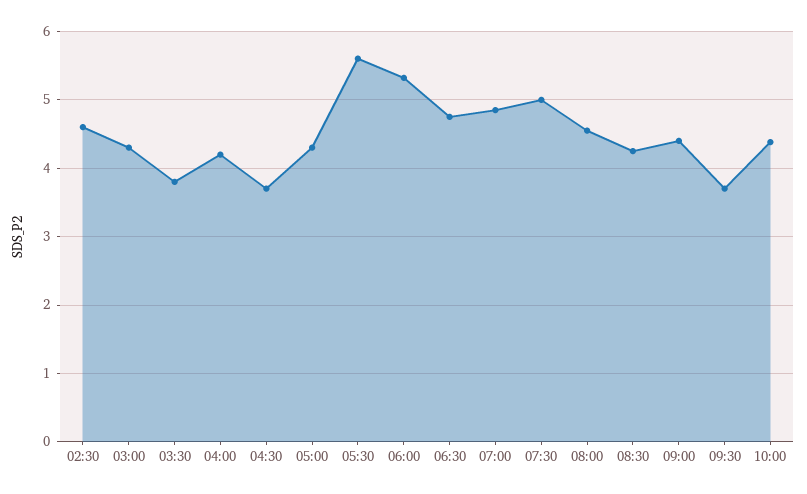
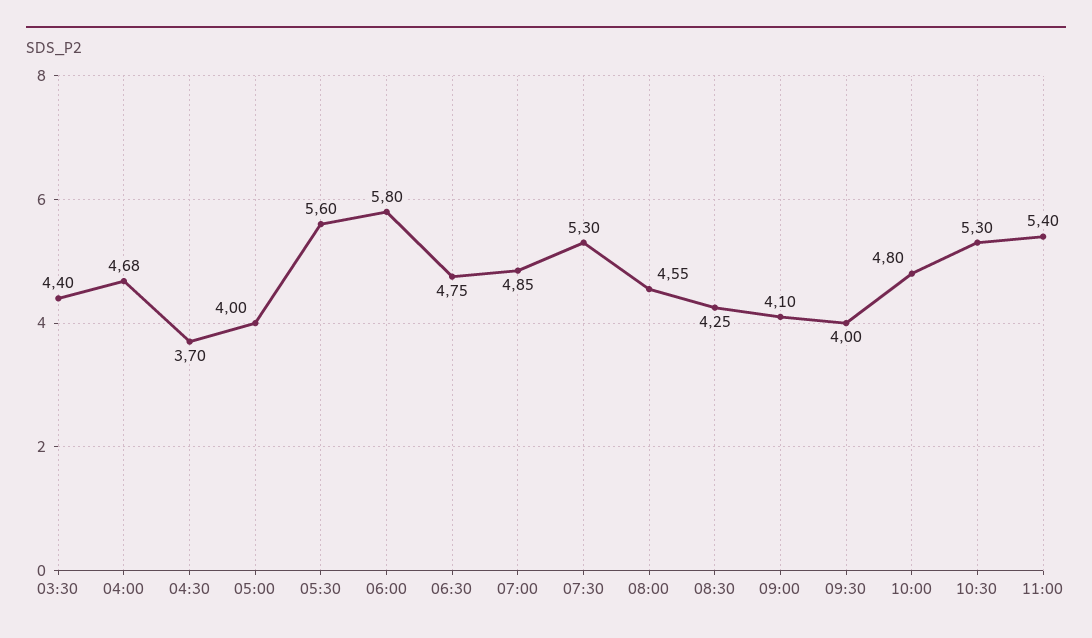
02:30: 4.6 -> none
03:00: 4.3 -> none
03:30: 3.8 -> 4.4
04:00: 4.2 -> 4.68
05:00: 4.3 -> 4
06:00: 5.3 -> 5.8
07:30: 5 -> 5.3
09:00: 4.4 -> 4.1
09:30: 3.7 -> 4
10:00: 4.4 -> 4.8
10:30: none -> 5.3
11:00: none -> 5.4

